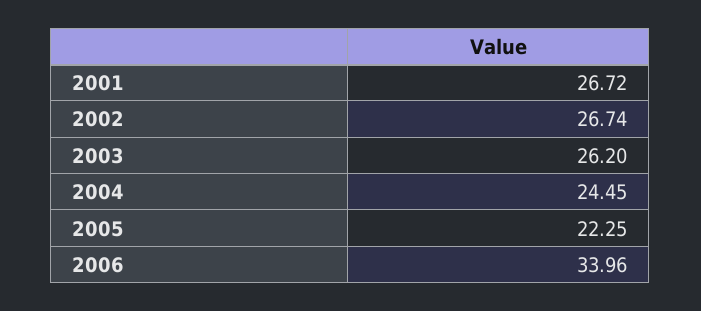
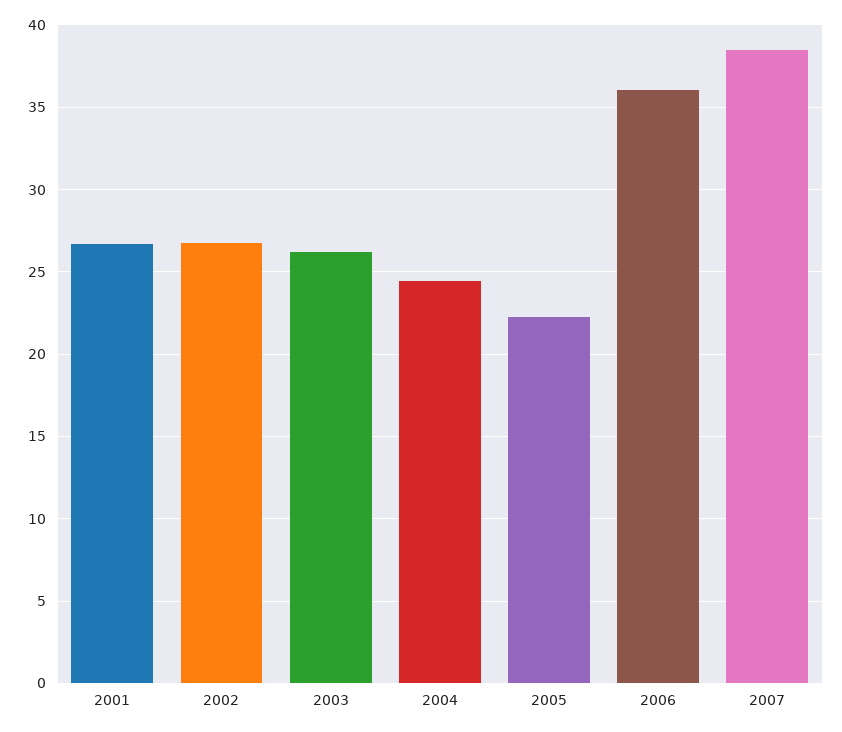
2006: 33.96 -> 36
2007: none -> 38.5

